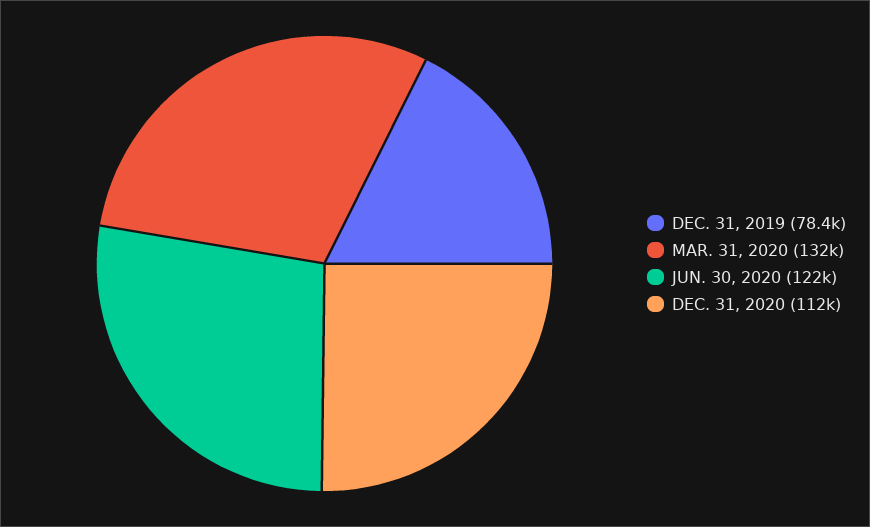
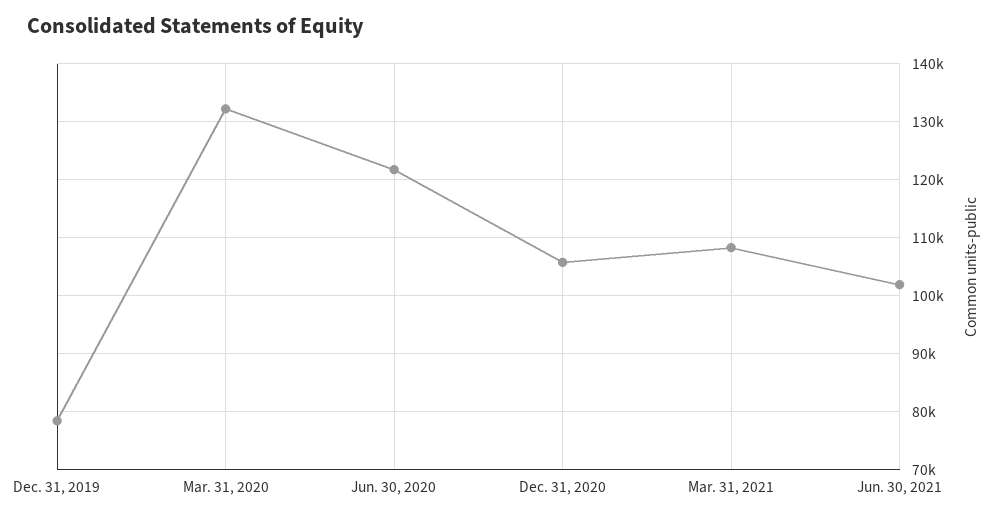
DEC. 31, 2020: 112000 -> 106000
Mar. 31, 2021: none -> 108000
Jun. 30, 2021: none -> 102000

